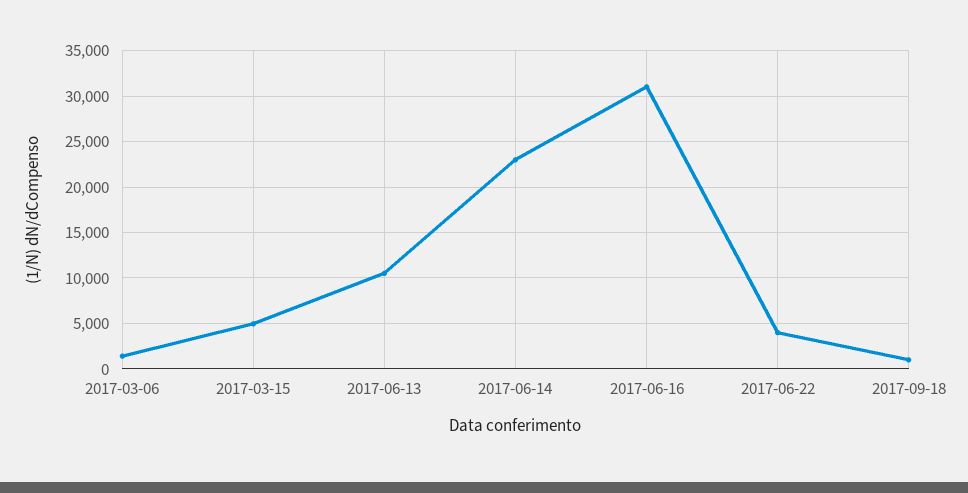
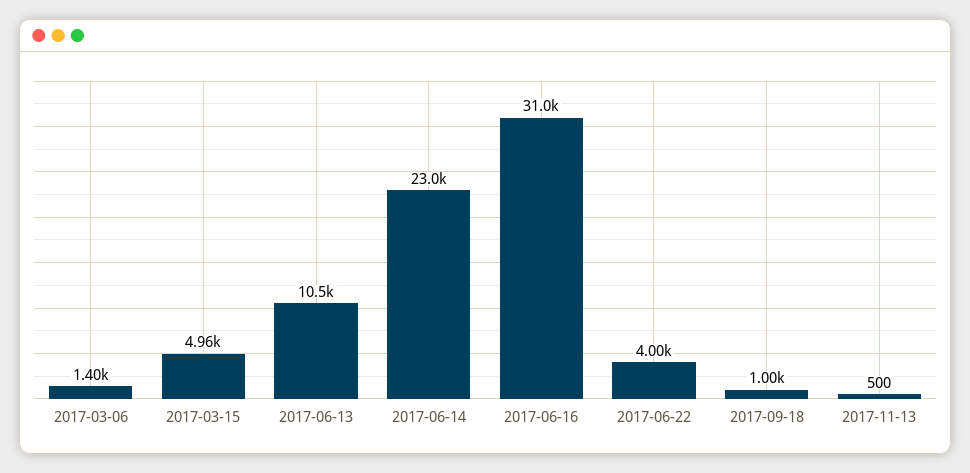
2017-11-13: none -> 500

